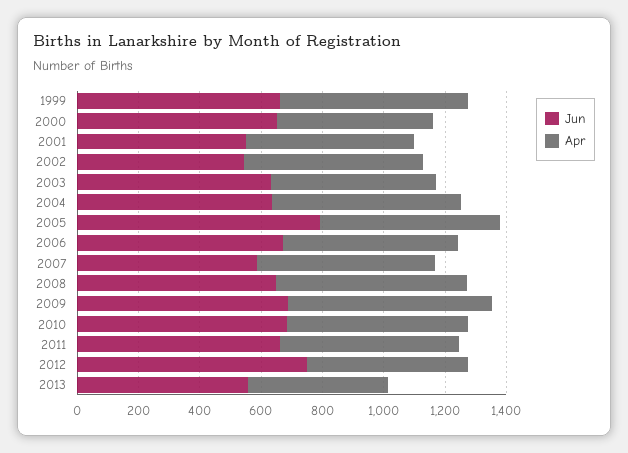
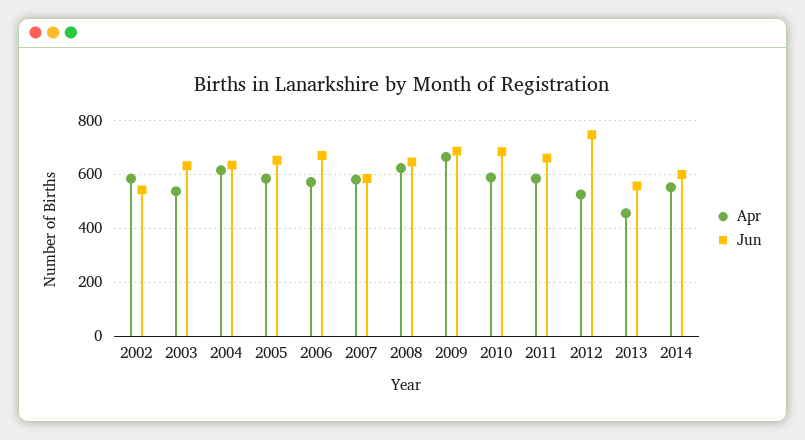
Jun, 1999: 650 -> none
Apr, 1999: 600 -> none
Jun, 2000: 650 -> none
Apr, 2000: 500 -> none
Jun, 2001: 550 -> none
Apr, 2001: 550 -> none
Jun, 2005: 800 -> 650
Apr, 2014: none -> 550
Jun, 2014: none -> 600

